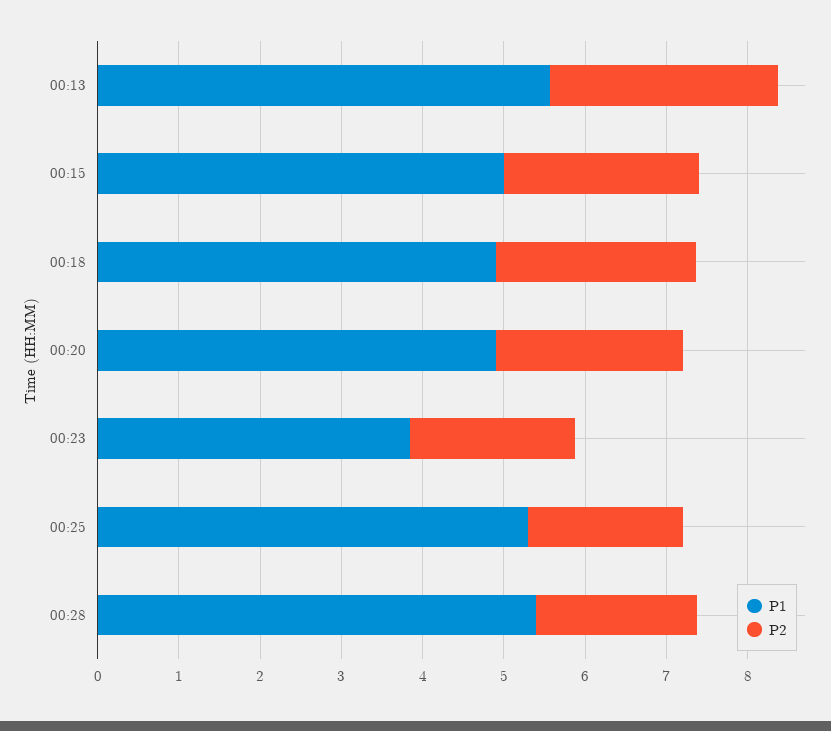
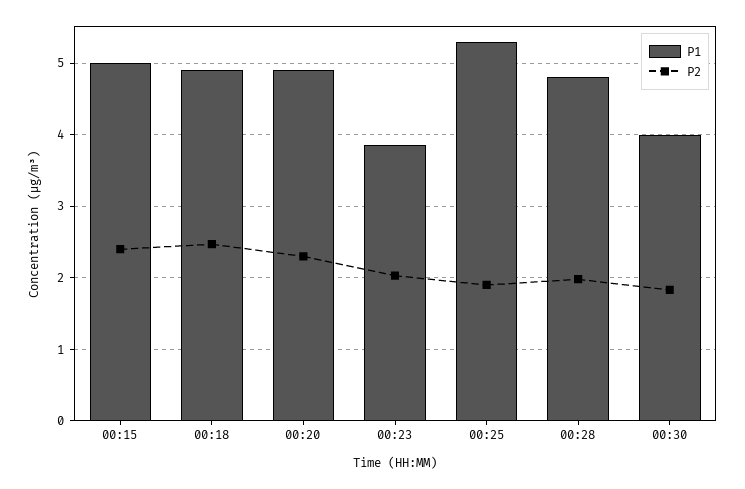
P1, 00:13: 5.6 -> none
P2, 00:13: 2.8 -> none
P1, 00:28: 5.4 -> 4.8
P1, 00:30: none -> 4
P2, 00:30: none -> 1.8

